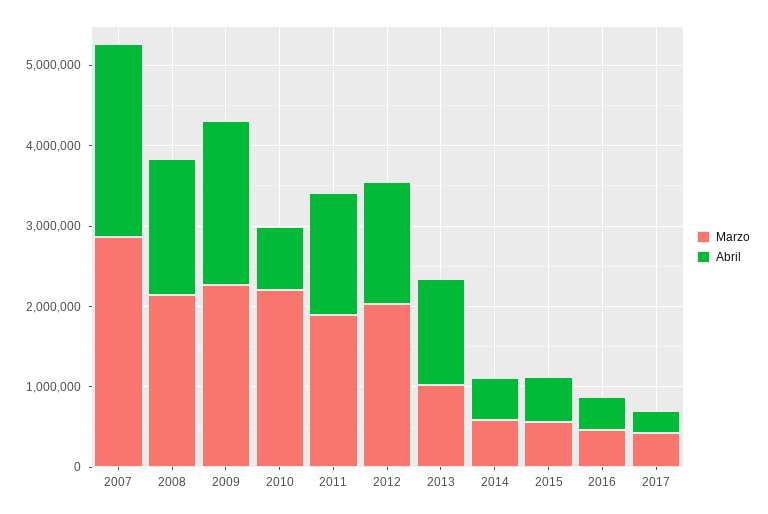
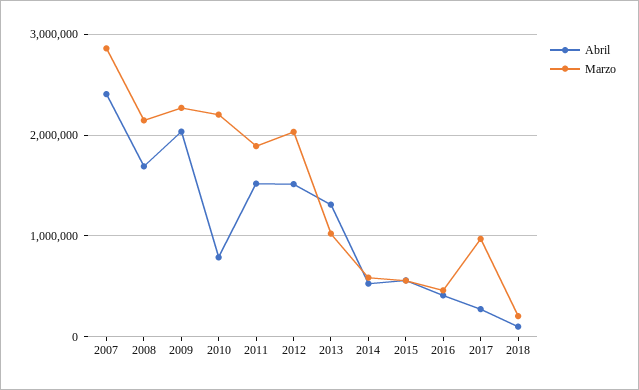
Marzo, 2017: 400000 -> 1000000
Abril, 2018: none -> 100000
Marzo, 2018: none -> 200000

